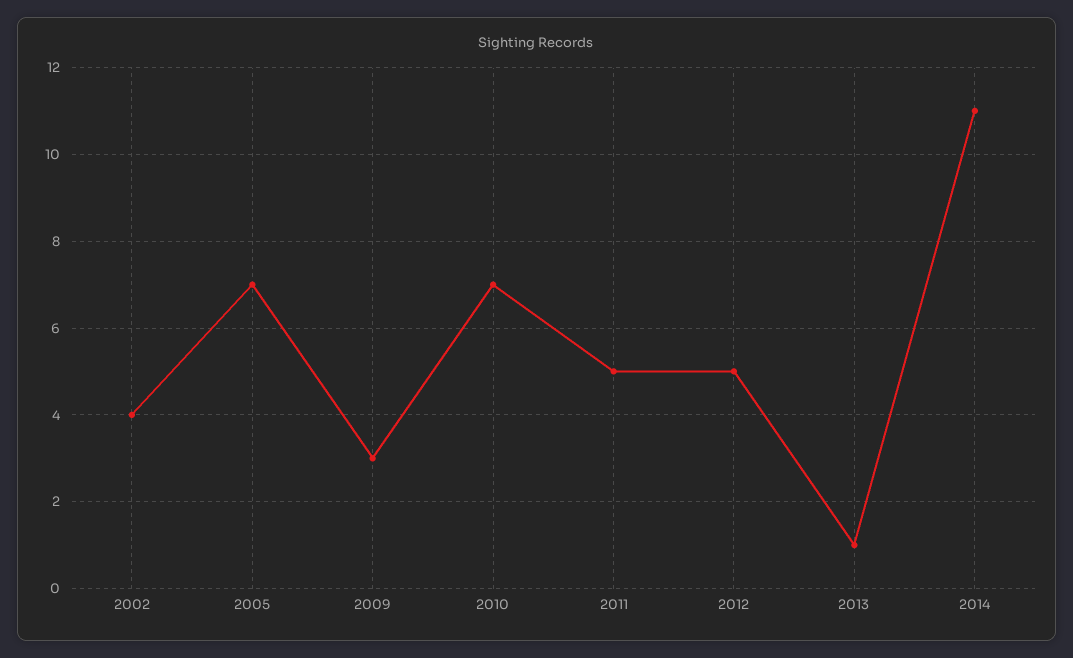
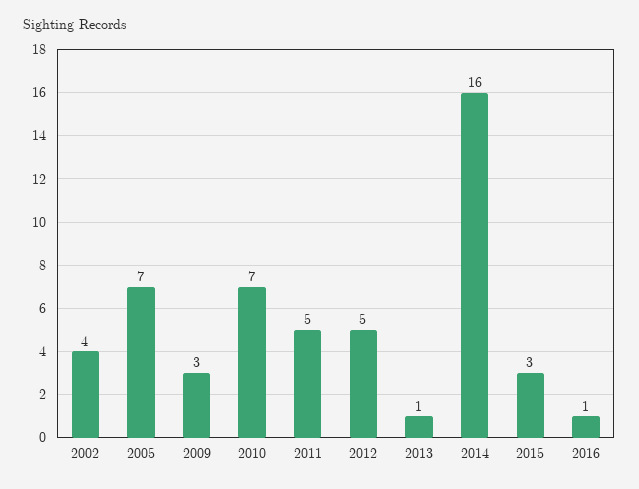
2014: 11 -> 16
2015: none -> 3
2016: none -> 1

